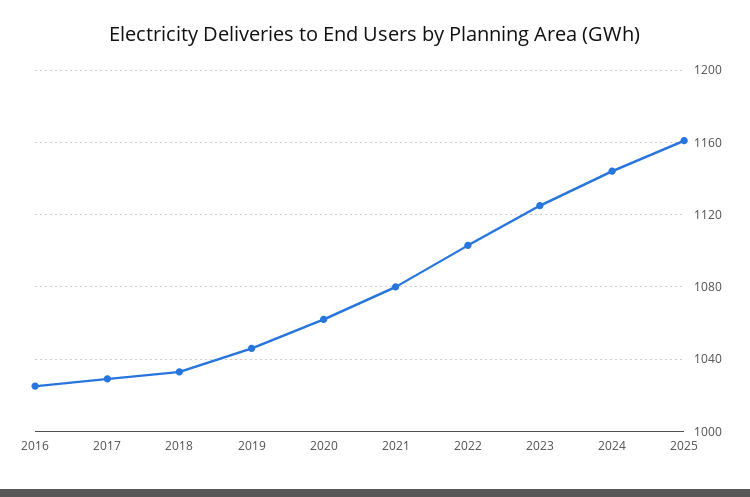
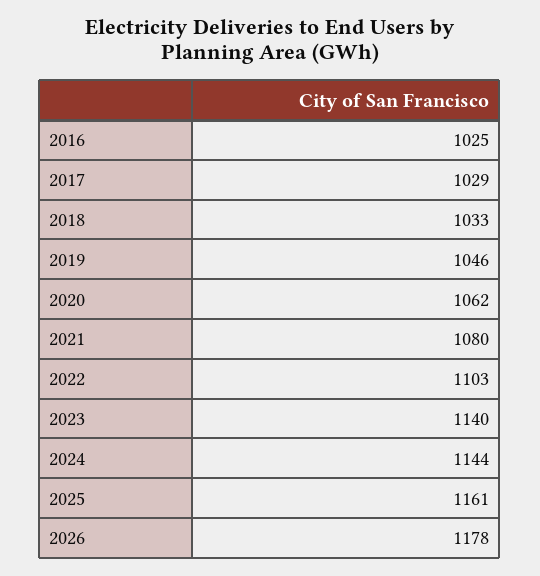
2023: 1125 -> 1140
2026: none -> 1178

